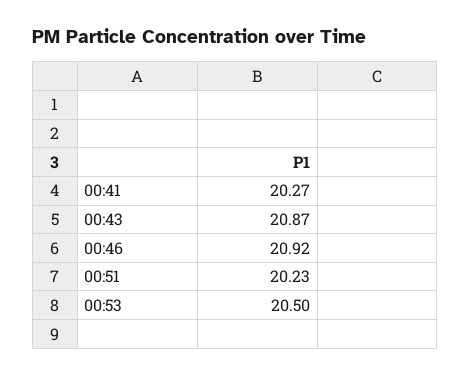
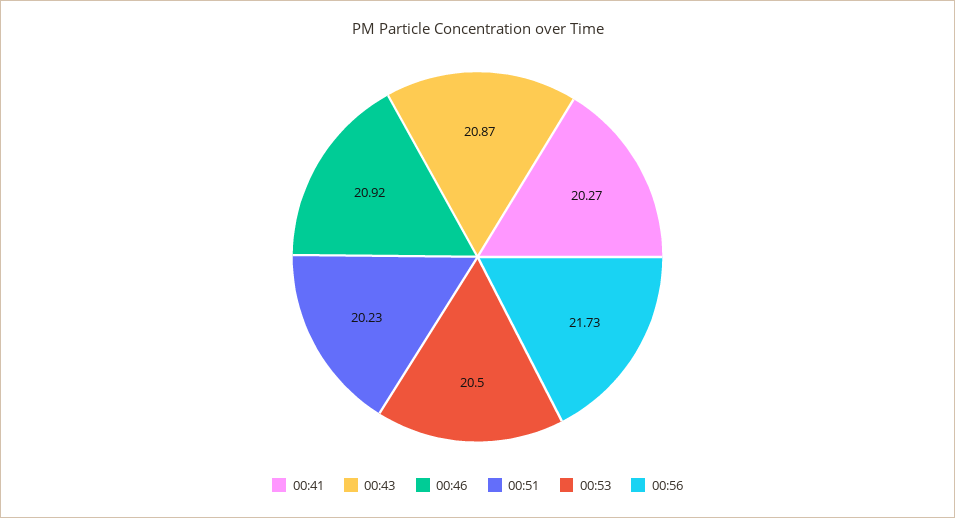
00:56: none -> 21.73

